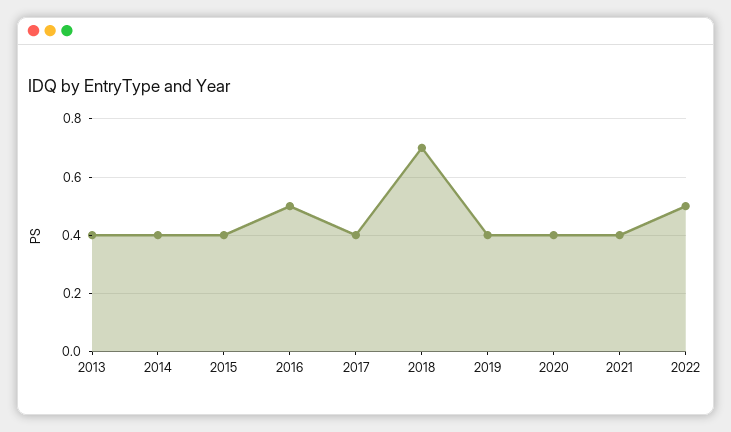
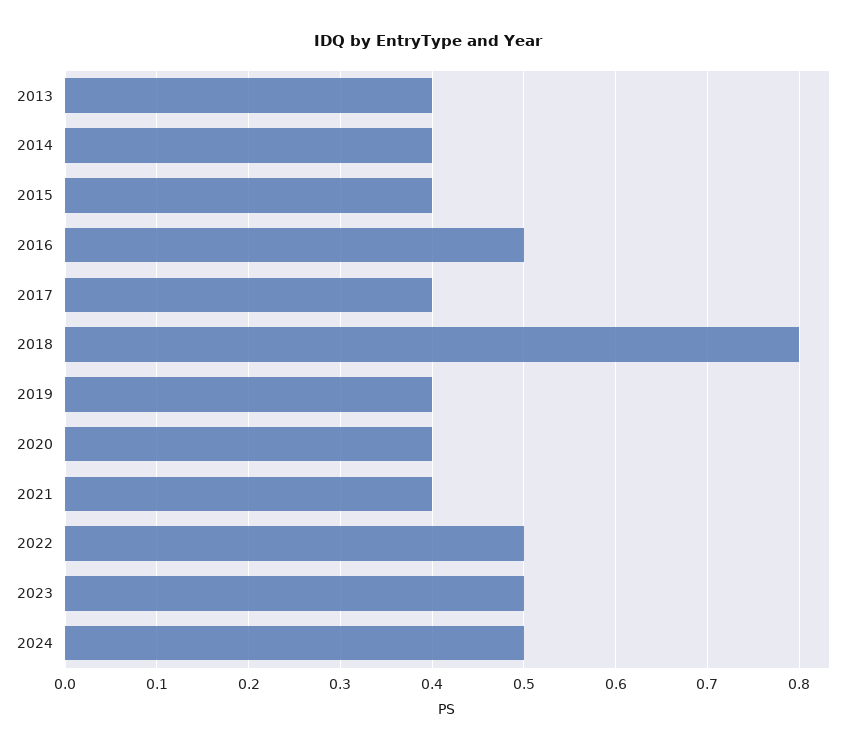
2018: 0.7 -> 0.8
2023: none -> 0.5
2024: none -> 0.5

